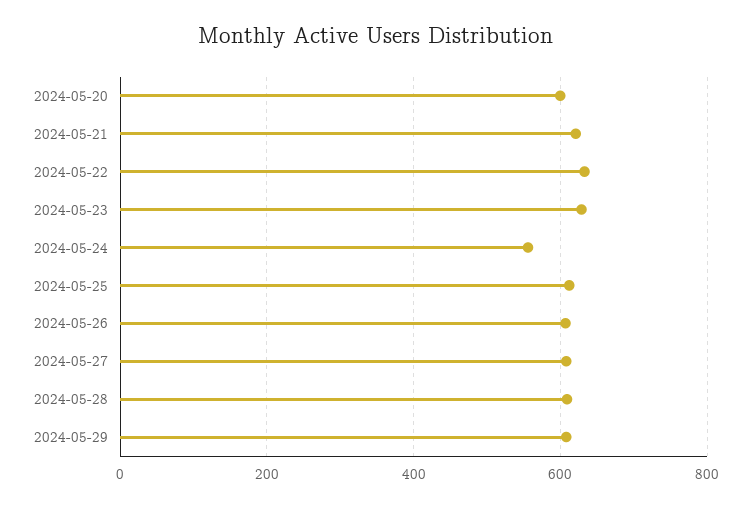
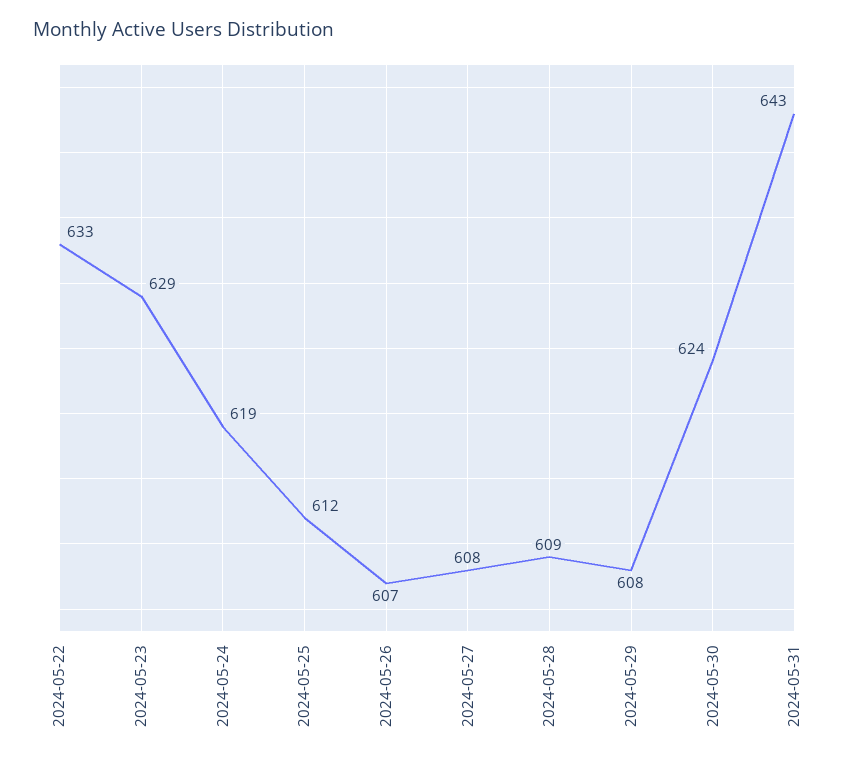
2024-05-20: 600 -> none
2024-05-21: 620 -> none
2024-05-24: 560 -> 619
2024-05-30: none -> 624
2024-05-31: none -> 643

